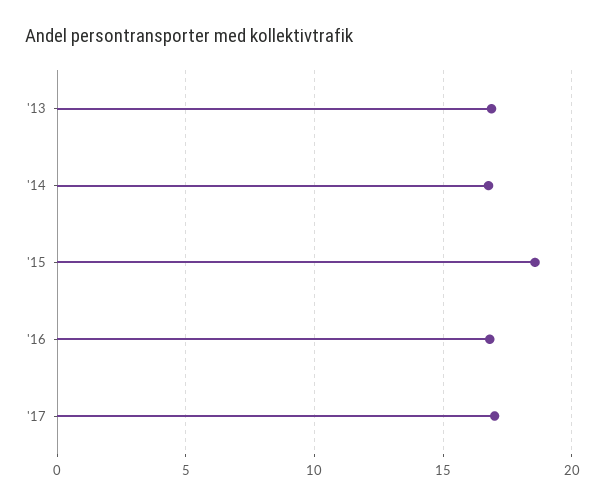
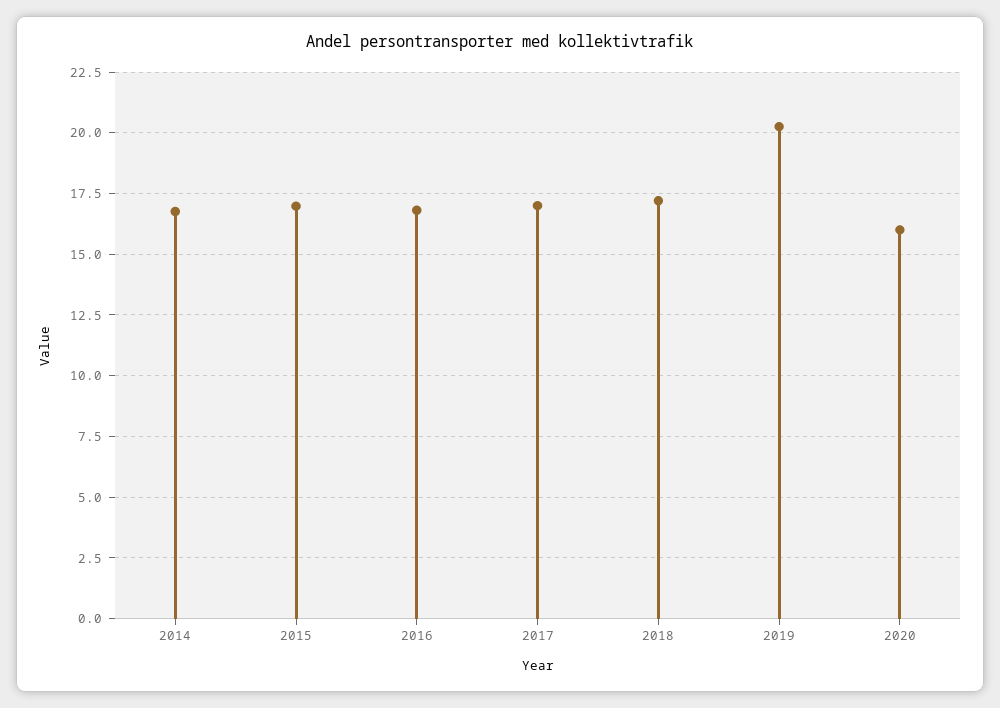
'13: 17 -> none
'15: 18.5 -> 17
2018: none -> 17.25
2019: none -> 20.25
2020: none -> 16

